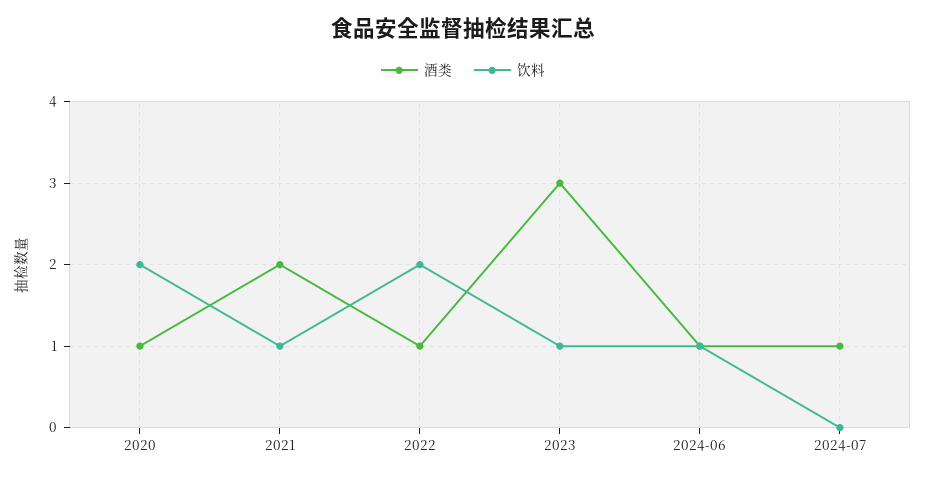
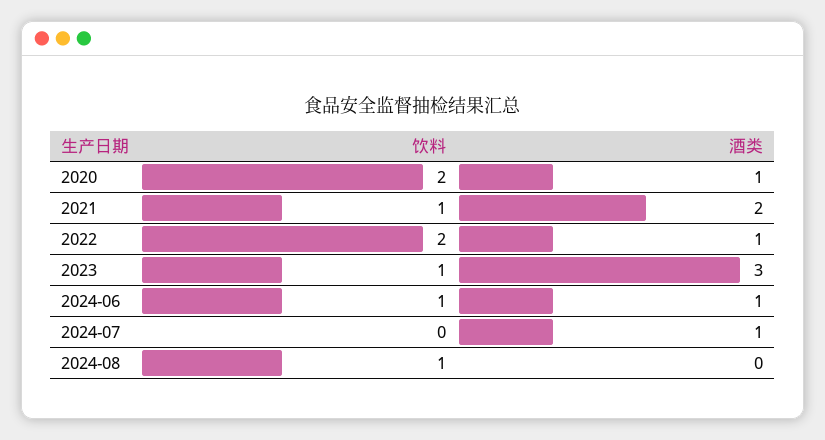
饮料, 2024-08: none -> 1
酒类, 2024-08: none -> 0

